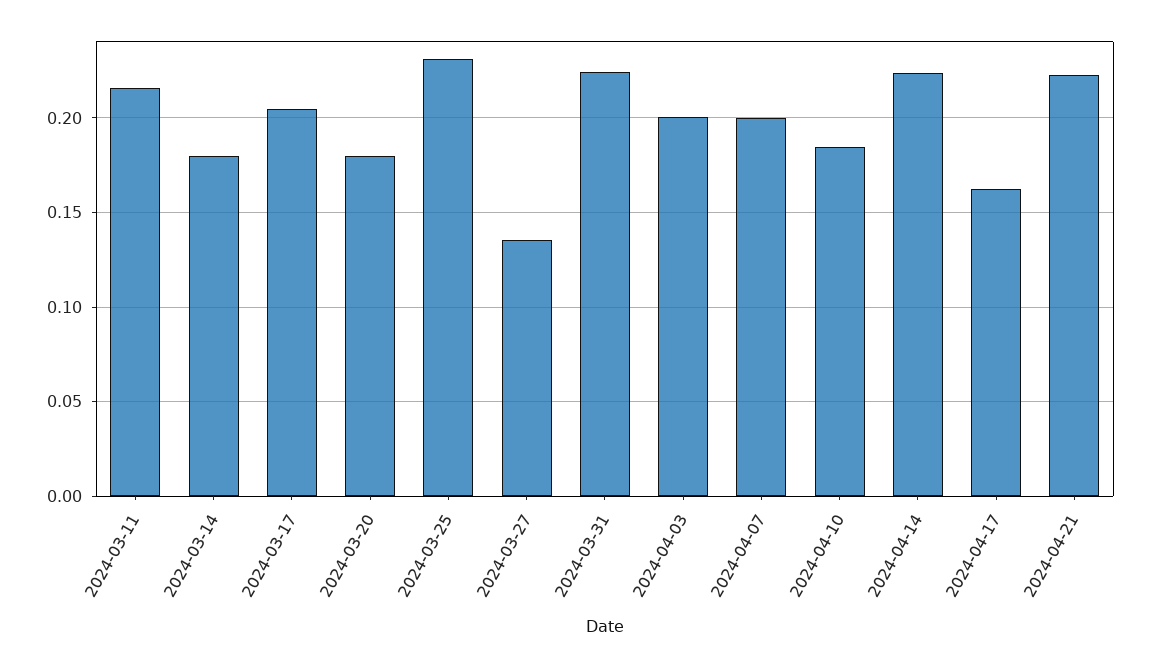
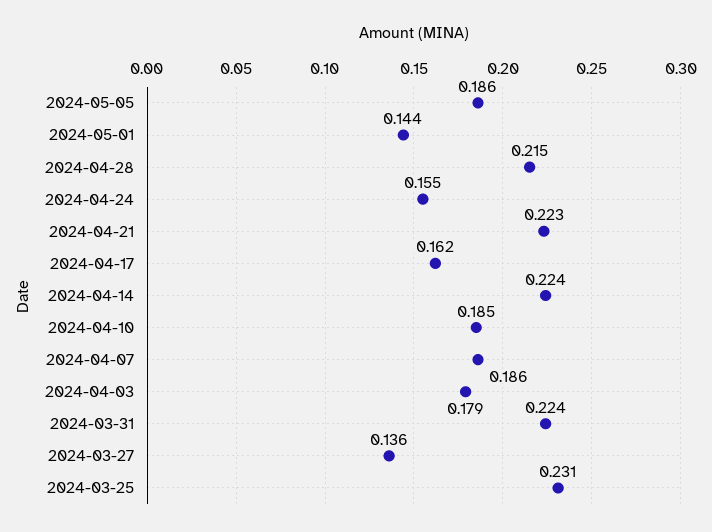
2024-03-11: 0.215 -> none
2024-03-14: 0.18 -> none
2024-03-17: 0.205 -> none
2024-03-20: 0.18 -> none
2024-04-03: 0.2 -> 0.179
2024-04-07: 0.2 -> 0.186
2024-05-05: none -> 0.186
2024-05-01: none -> 0.144
2024-04-28: none -> 0.215
2024-04-24: none -> 0.155

